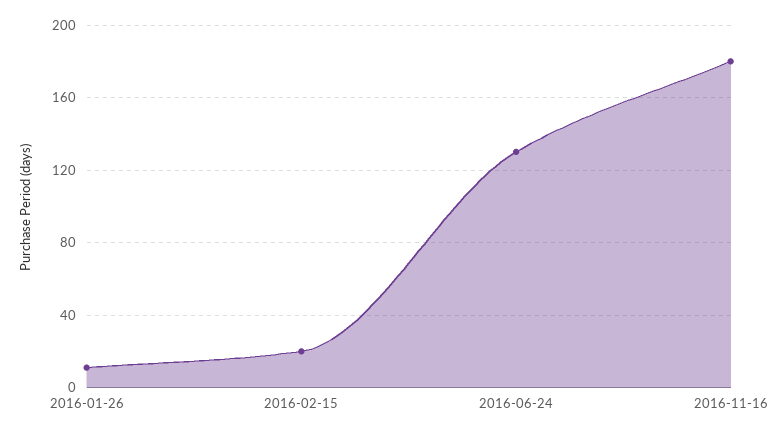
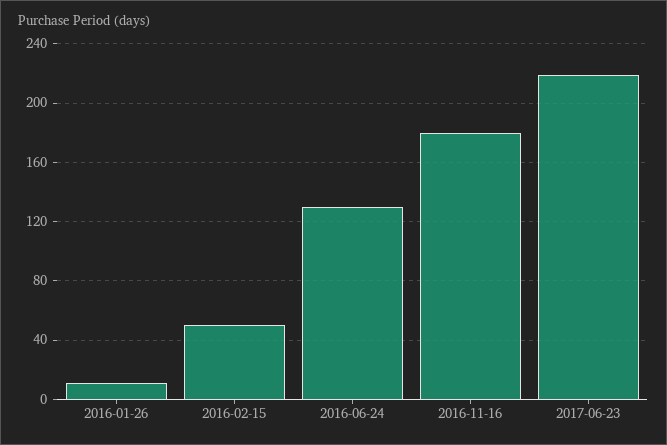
2016-02-15: 20 -> 50
2017-06-23: none -> 220

